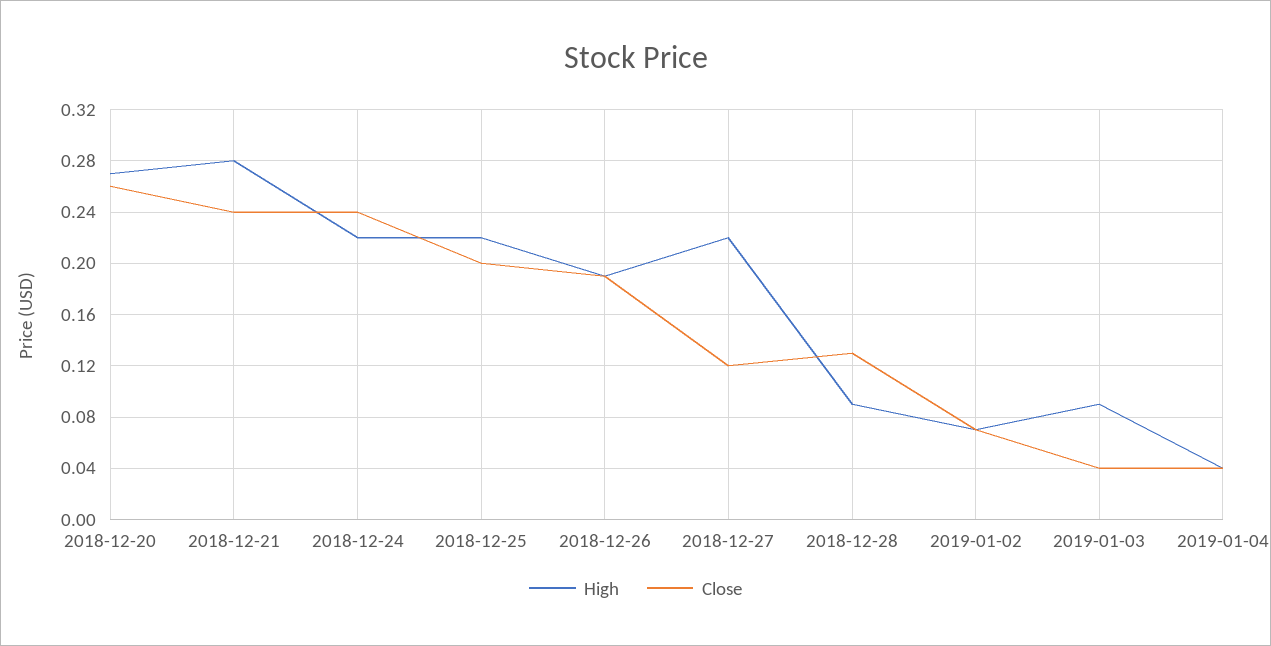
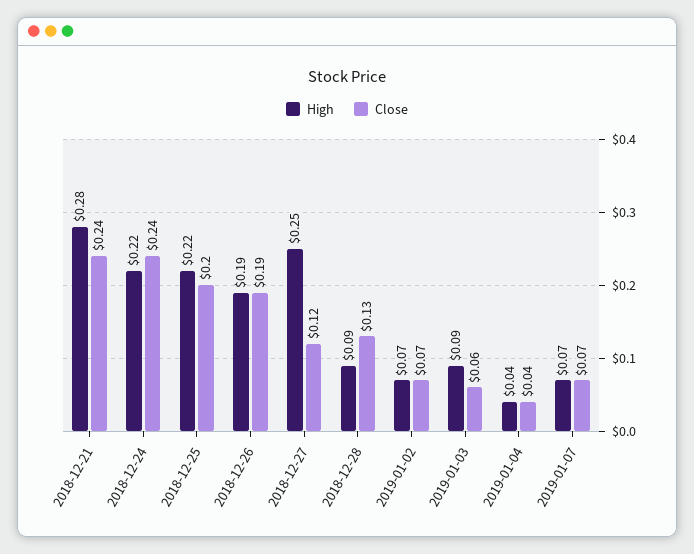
High, 2018-12-20: 0.27 -> none
Close, 2018-12-20: 0.26 -> none
High, 2018-12-27: 0.22 -> 0.25
Close, 2019-01-03: 0.04 -> 0.06
High, 2019-01-07: none -> 0.07
Close, 2019-01-07: none -> 0.07

